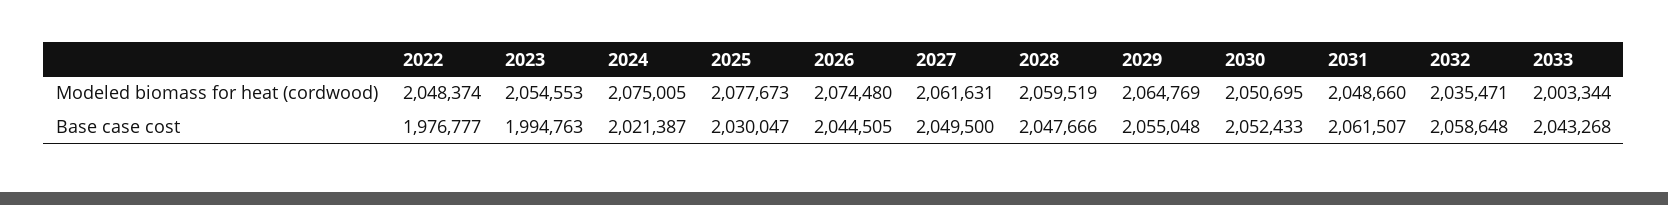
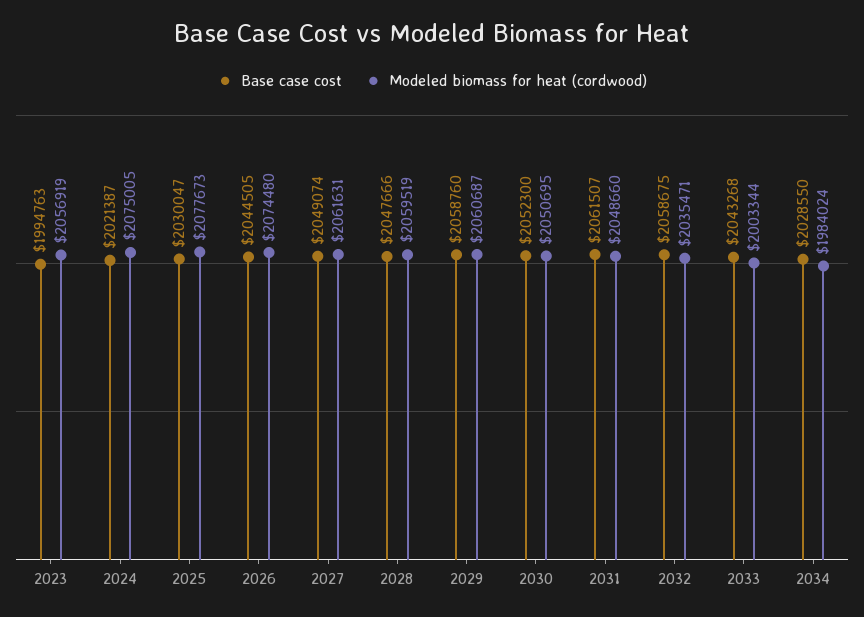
Modeled biomass for heat (cordwood), 2022: 2048374 -> none
Modeled biomass for heat (cordwood), 2023: 2054553 -> 2056919
Modeled biomass for heat (cordwood), 2029: 2064769 -> 2060687
Base case cost, 2022: 1976777 -> none
Base case cost, 2027: 2049500 -> 2049074
Base case cost, 2029: 2055048 -> 2058760
Base case cost, 2030: 2052433 -> 2052300
Base case cost, 2032: 2058648 -> 2058675
Base case cost, 2034: none -> 2028550
Modeled biomass for heat (cordwood), 2034: none -> 1984024

